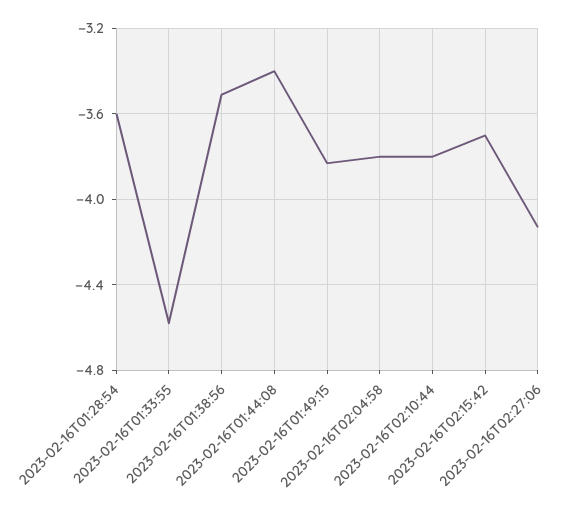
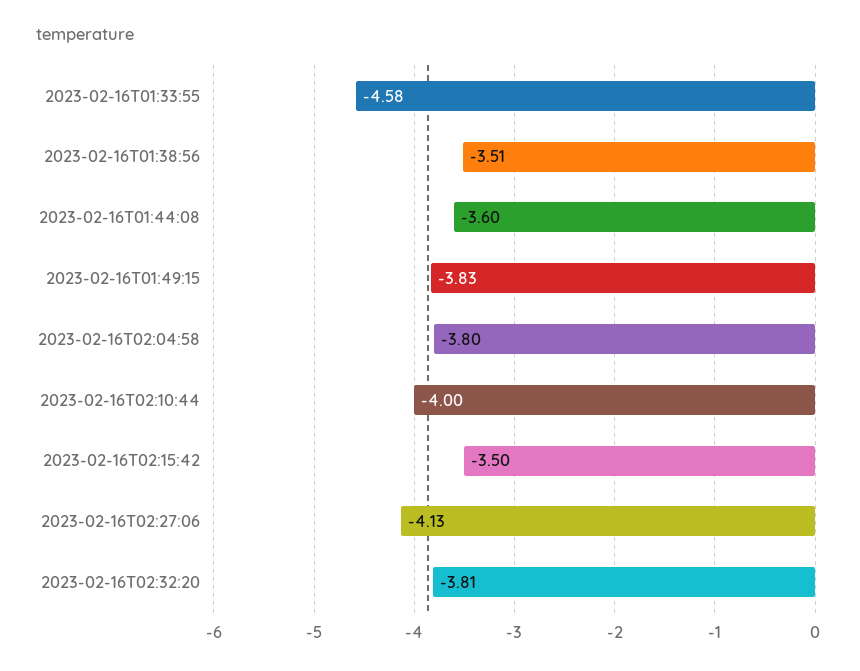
2023-02-16T01:28:54: -3.6 -> none
2023-02-16T01:44:08: -3.4 -> -3.6
2023-02-16T02:10:44: -3.8 -> -4
2023-02-16T02:15:42: -3.7 -> -3.5
2023-02-16T02:32:20: none -> -3.81

